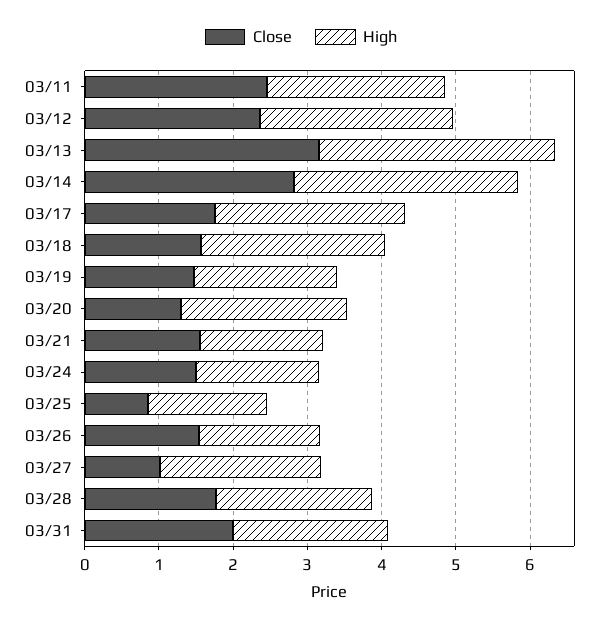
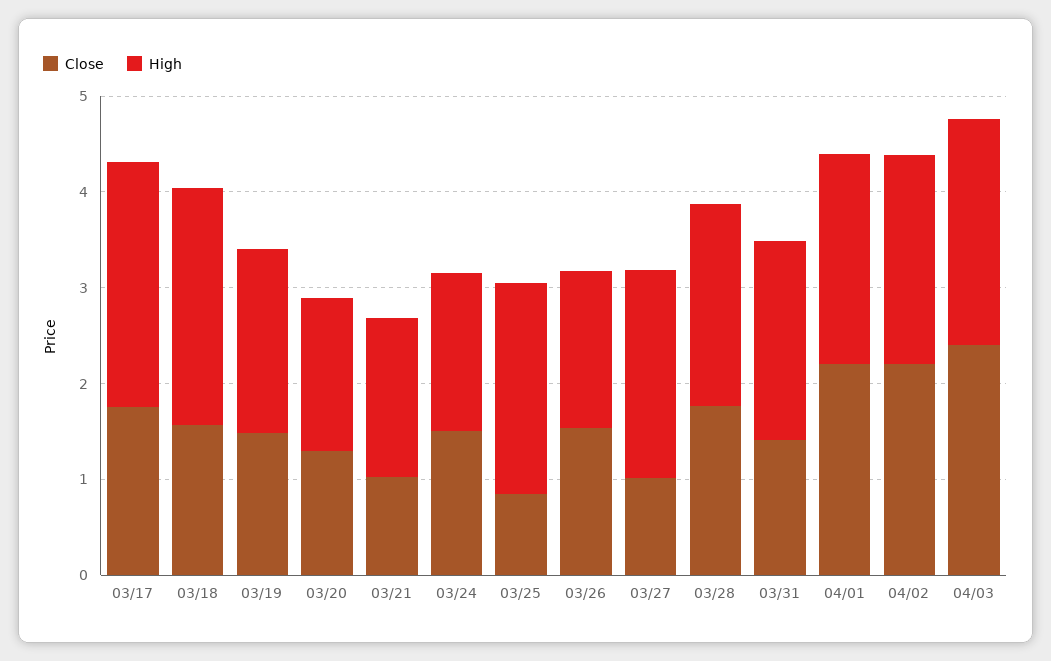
Close, 03/11: 2.4 -> none
High, 03/11: 2.4 -> none
Close, 03/12: 2.4 -> none
High, 03/12: 2.6 -> none
Close, 03/13: 3.2 -> none
High, 03/13: 3.2 -> none
Close, 03/14: 2.8 -> none
High, 03/14: 3 -> none
High, 03/20: 2.2 -> 1.6
Close, 03/21: 1.6 -> 1
High, 03/25: 1.6 -> 2.2
Close, 03/31: 2 -> 1.4
Close, 04/01: none -> 2.2
High, 04/01: none -> 2.2
Close, 04/02: none -> 2.2
High, 04/02: none -> 2.2
Close, 04/03: none -> 2.4
High, 04/03: none -> 2.4

